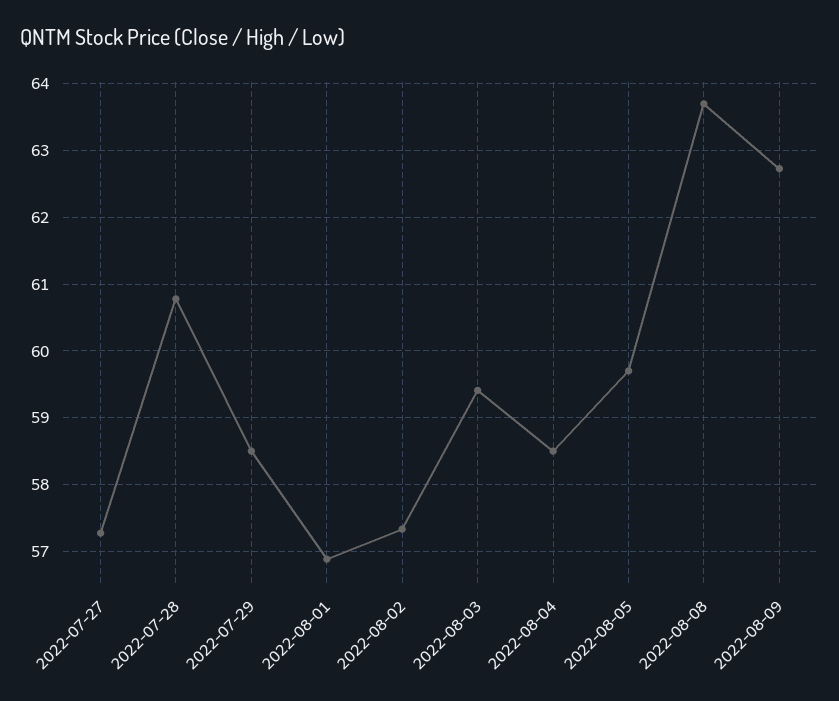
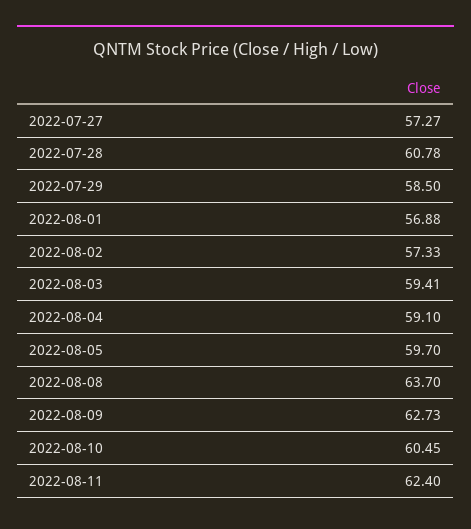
2022-08-04: 58.5 -> 59.1
2022-08-10: none -> 60.45
2022-08-11: none -> 62.4

